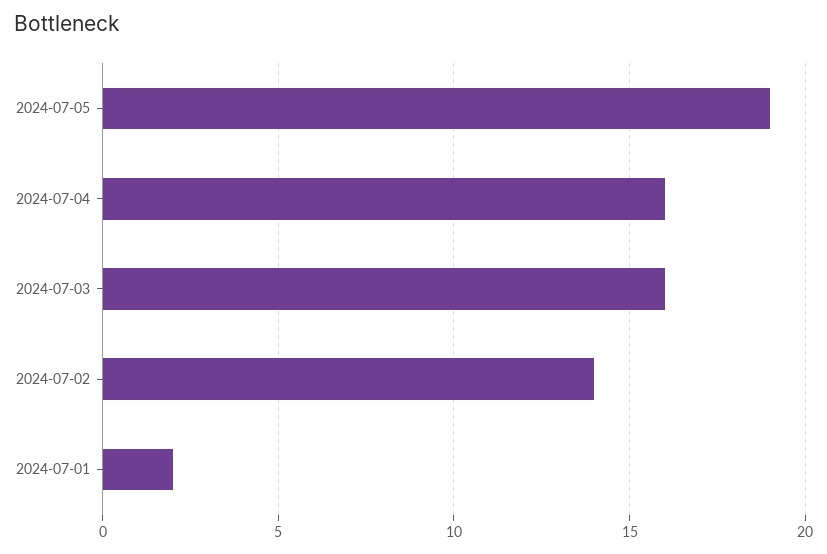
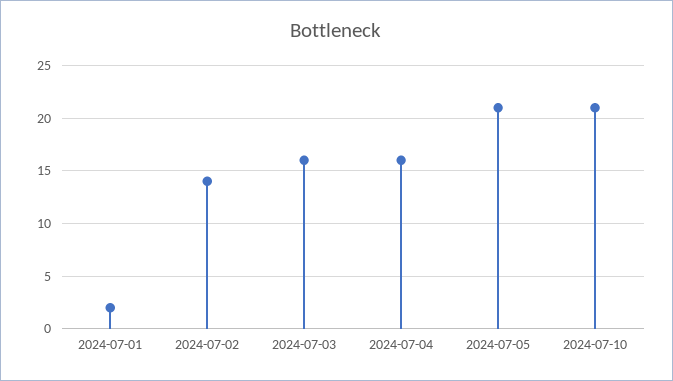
2024-07-05: 19 -> 21
2024-07-10: none -> 21

